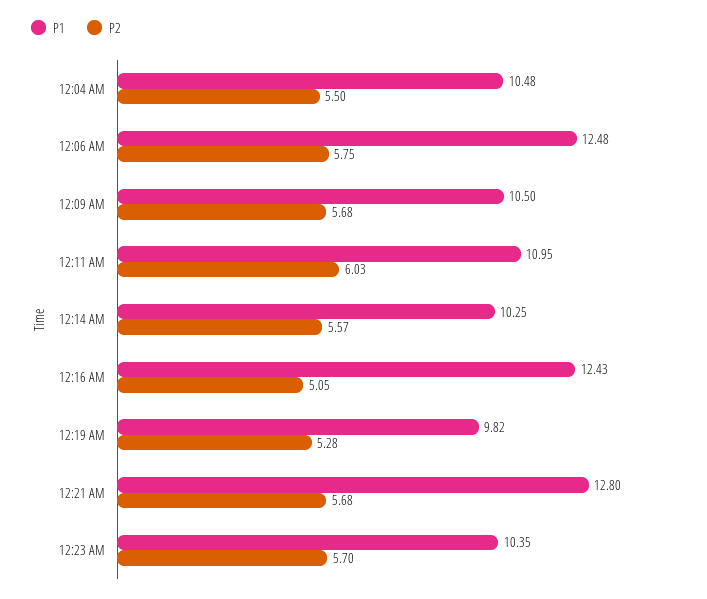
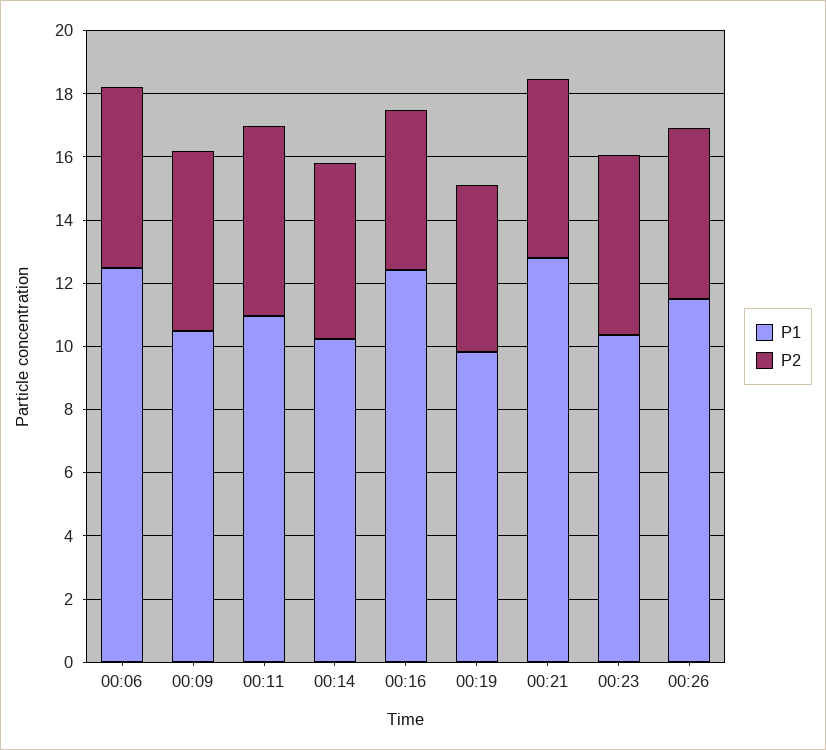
P1, 12:04 AM: 10.48 -> none
P2, 12:04 AM: 5.5 -> none
P1, 00:26: none -> 11.5
P2, 00:26: none -> 5.5

